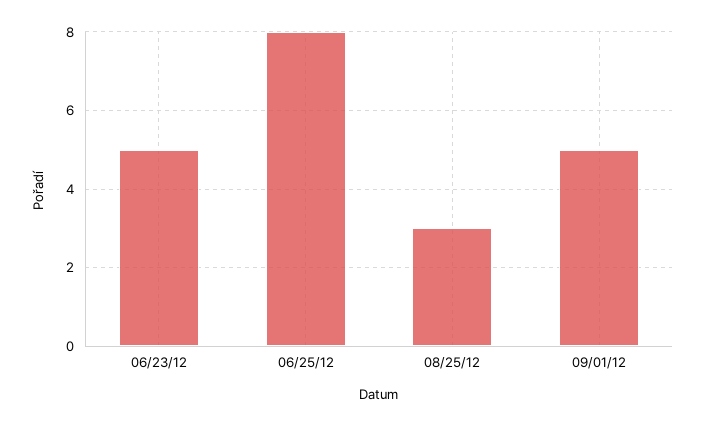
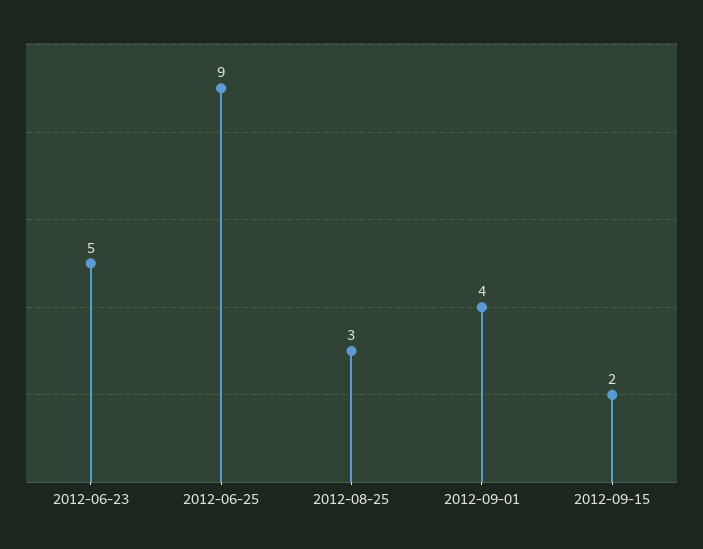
06/25/12: 8 -> 9
09/01/12: 5 -> 4
2012-09-15: none -> 2

